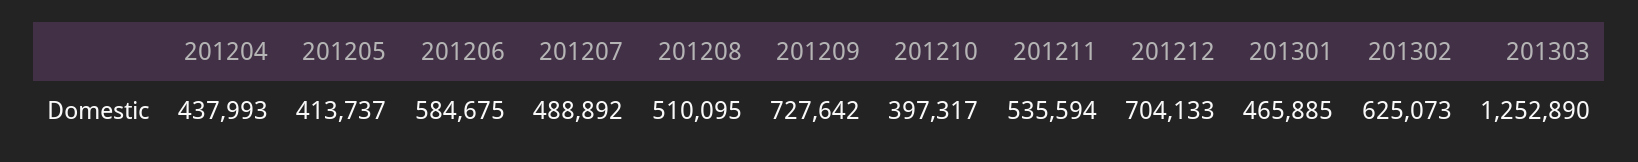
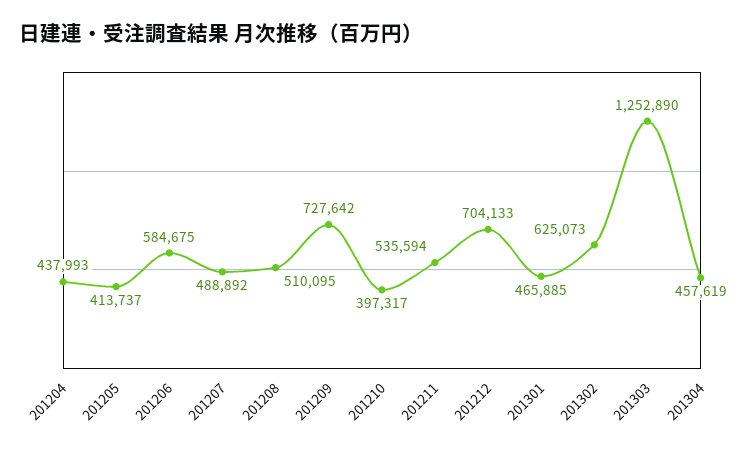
201304: none -> 457619

